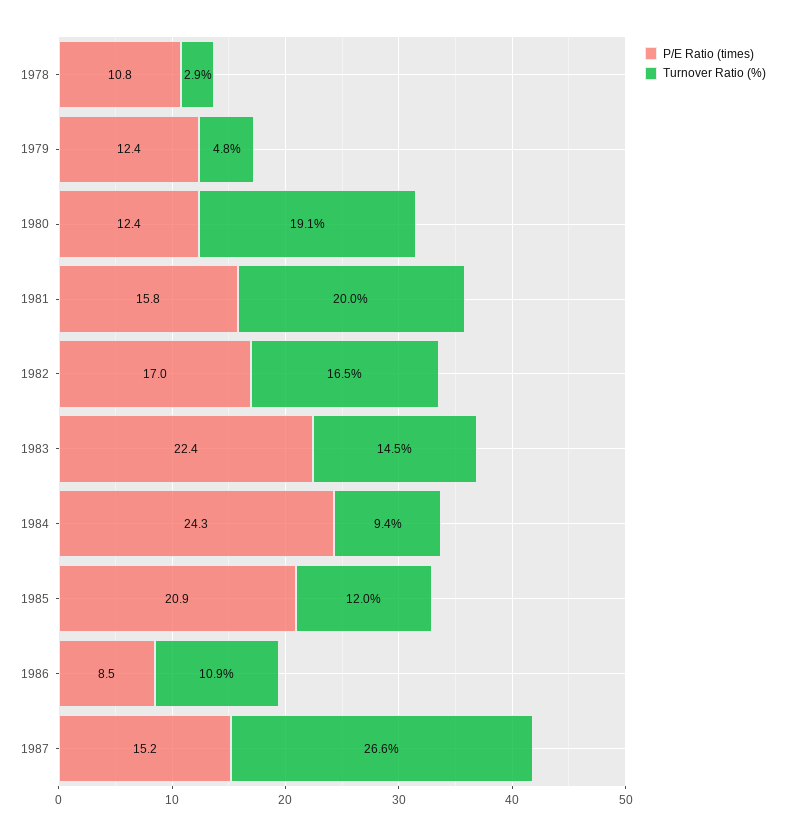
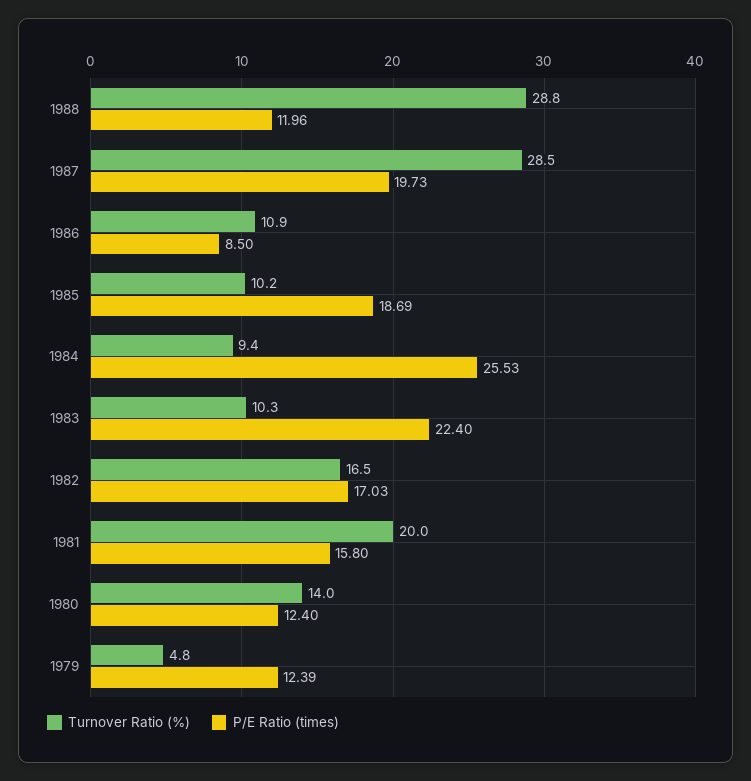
P/E Ratio (times), 1978: 10.8 -> none
Turnover Ratio (%), 1978: 2.9 -> none
Turnover Ratio (%), 1980: 19.1 -> 14
Turnover Ratio (%), 1983: 14.5 -> 10.3
P/E Ratio (times), 1984: 24.3 -> 25.53
P/E Ratio (times), 1985: 20.9 -> 18.69
Turnover Ratio (%), 1985: 12 -> 10.2
P/E Ratio (times), 1987: 15.2 -> 19.73
Turnover Ratio (%), 1987: 26.6 -> 28.5
Turnover Ratio (%), 1988: none -> 28.8
P/E Ratio (times), 1988: none -> 11.96

